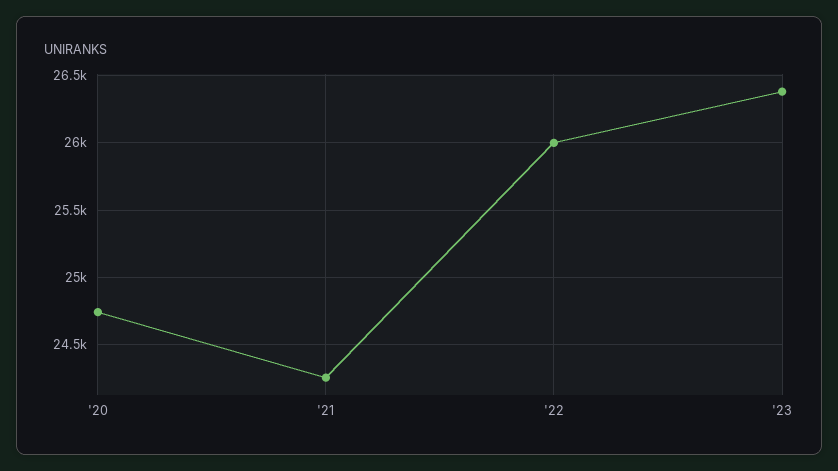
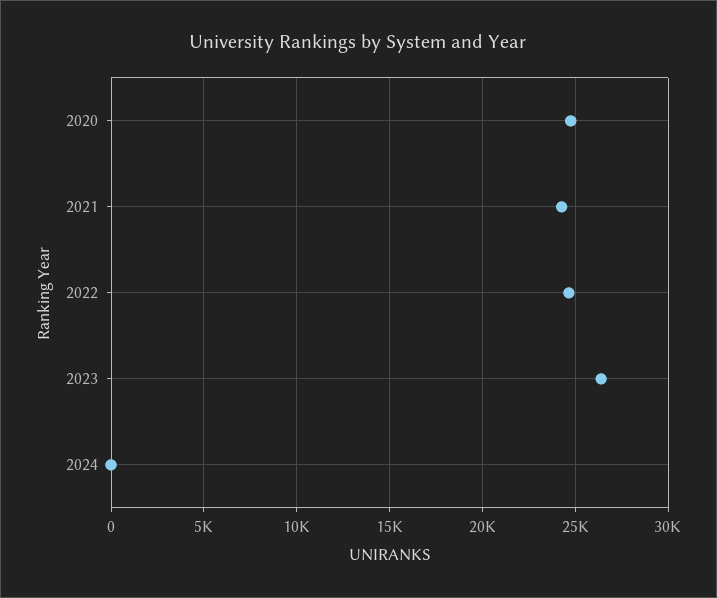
'22: 26000 -> 24500
2024: none -> 0

